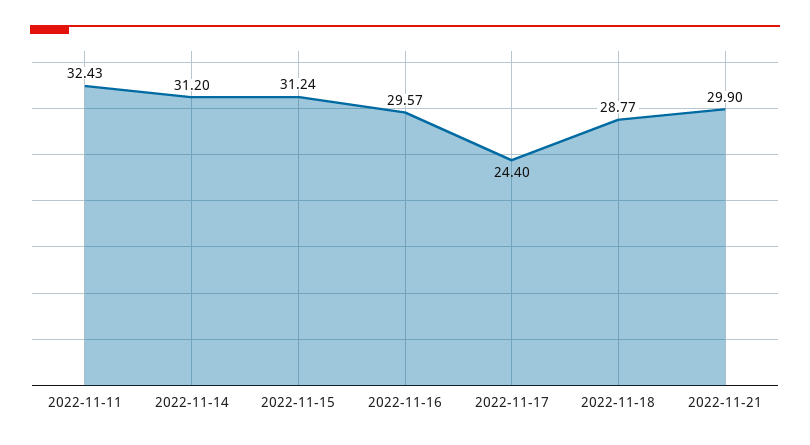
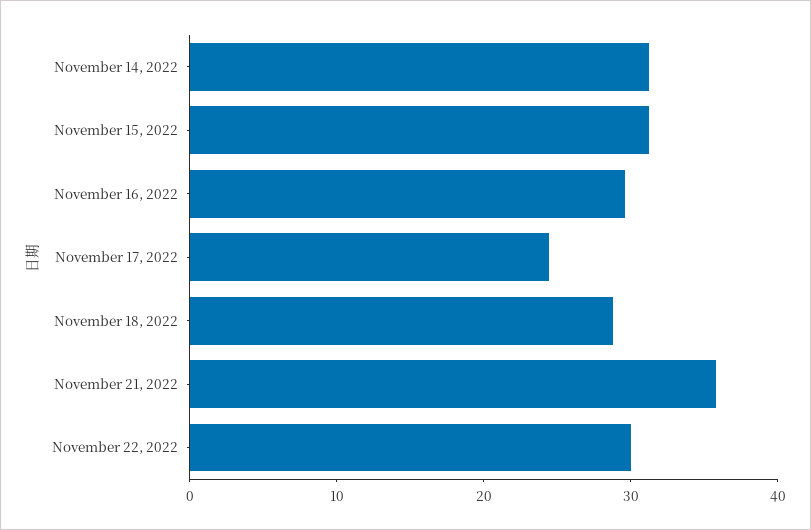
2022-11-11: 32.43 -> none
2022-11-21: 29.9 -> 36
November 22, 2022: none -> 30

